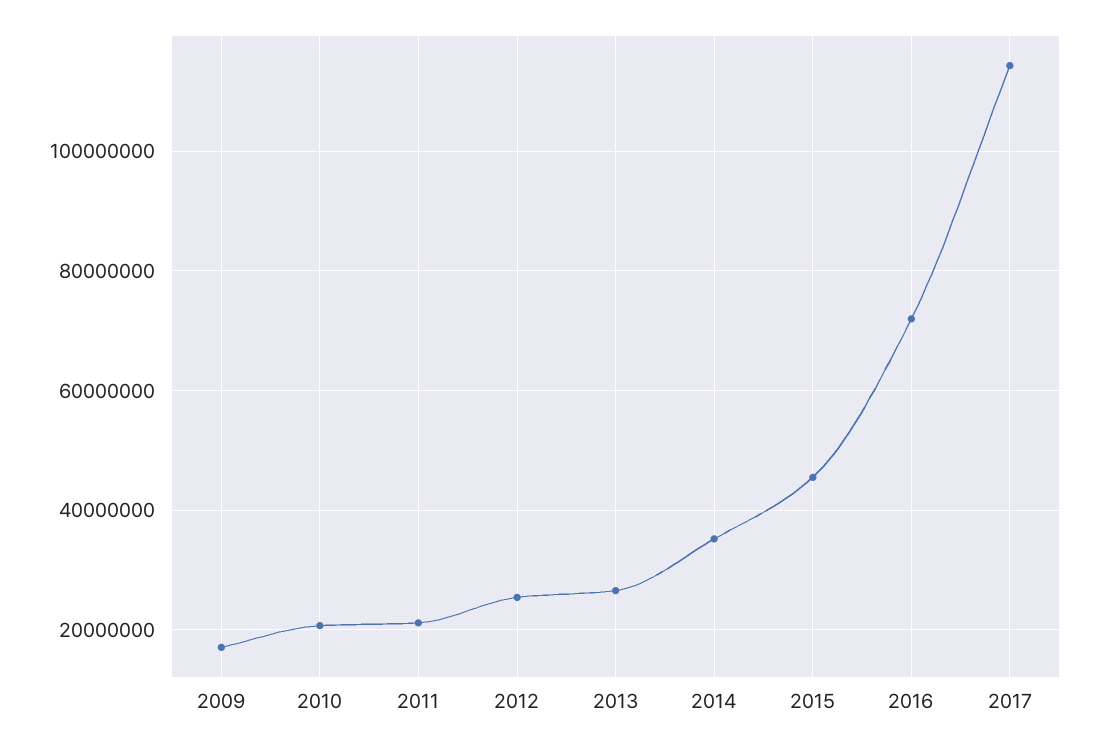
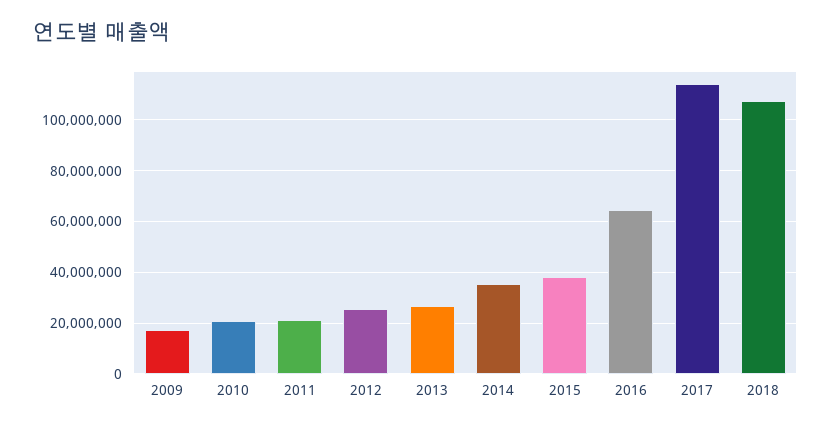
2015: 46000000 -> 37500000
2016: 72000000 -> 65000000
2018: none -> 107500000

